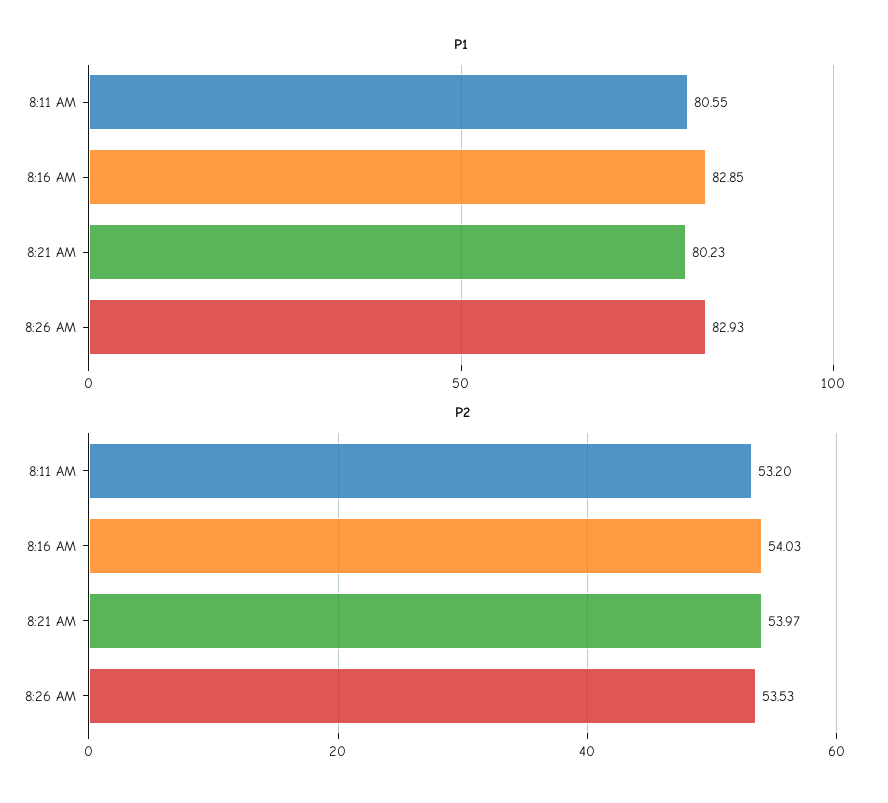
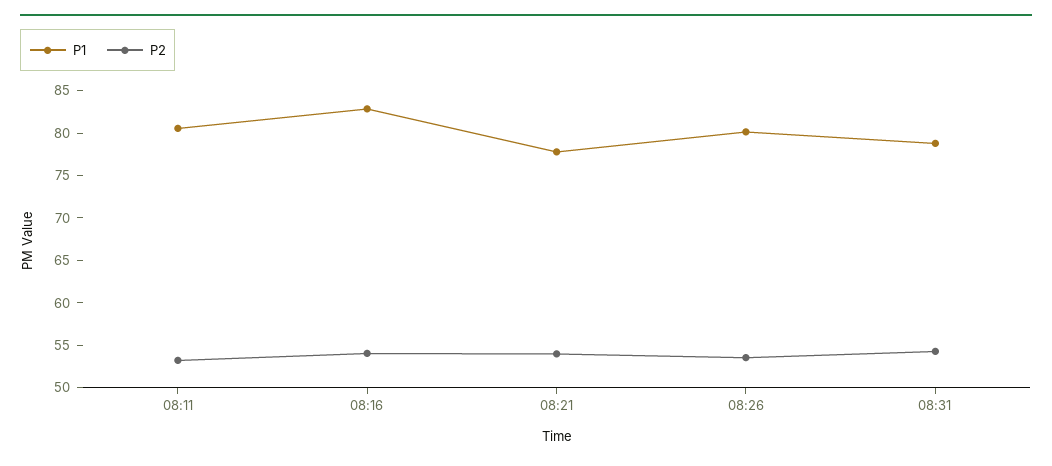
P1, 8:21 AM: 80.23 -> 78
P1, 8:26 AM: 82.93 -> 80
P1, 08:31: none -> 79
P2, 08:31: none -> 54

